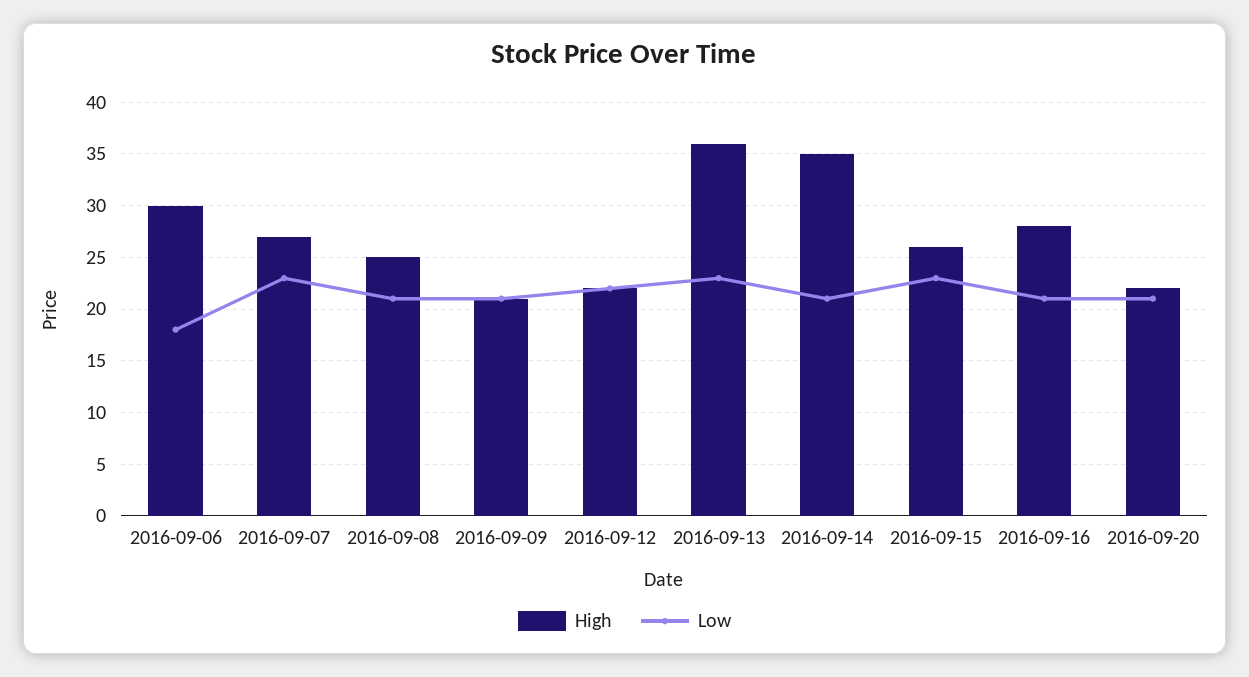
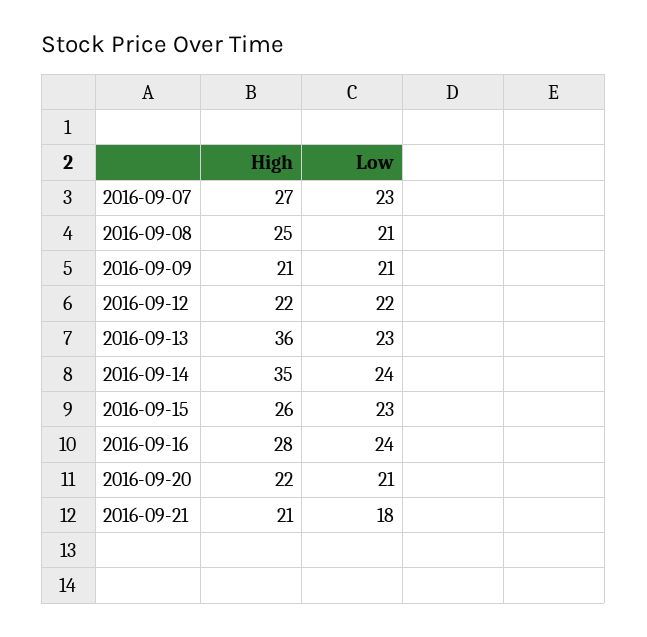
High, 2016-09-06: 30 -> none
Low, 2016-09-06: 18 -> none
Low, 2016-09-14: 21 -> 24
Low, 2016-09-16: 21 -> 24
High, 2016-09-21: none -> 21
Low, 2016-09-21: none -> 18

